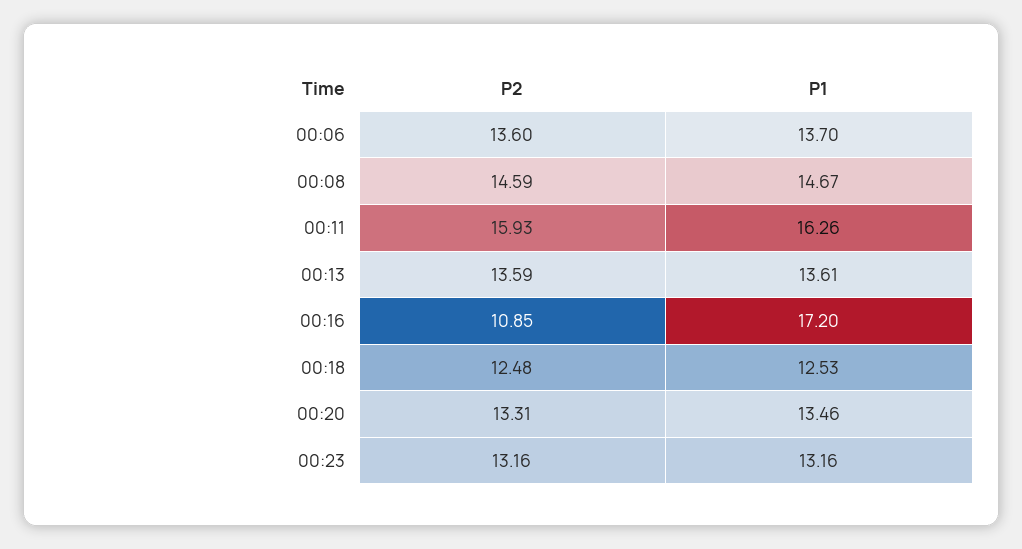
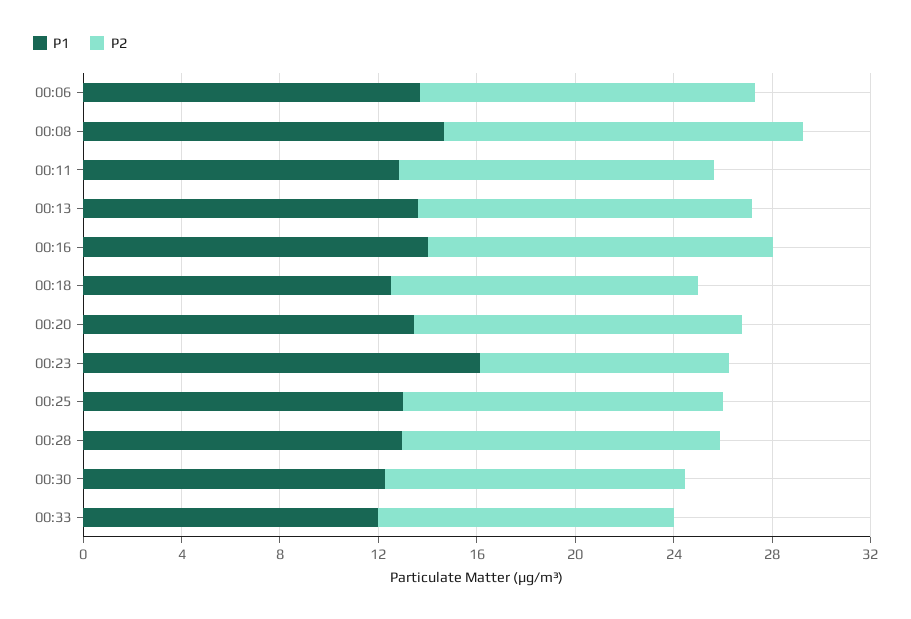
P2, 00:11: 15.93 -> 13
P1, 00:11: 16.26 -> 13
P2, 00:16: 10.85 -> 14
P1, 00:16: 17.2 -> 14
P2, 00:23: 13.16 -> 10
P1, 00:23: 13.16 -> 16
P1, 00:25: none -> 13
P2, 00:25: none -> 13
P1, 00:28: none -> 13
P2, 00:28: none -> 13
P1, 00:30: none -> 12
P2, 00:30: none -> 12
P1, 00:33: none -> 12
P2, 00:33: none -> 12

